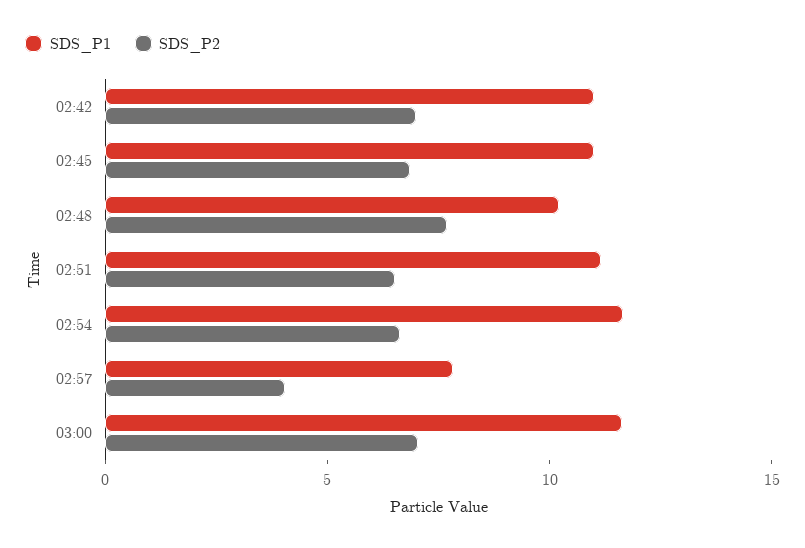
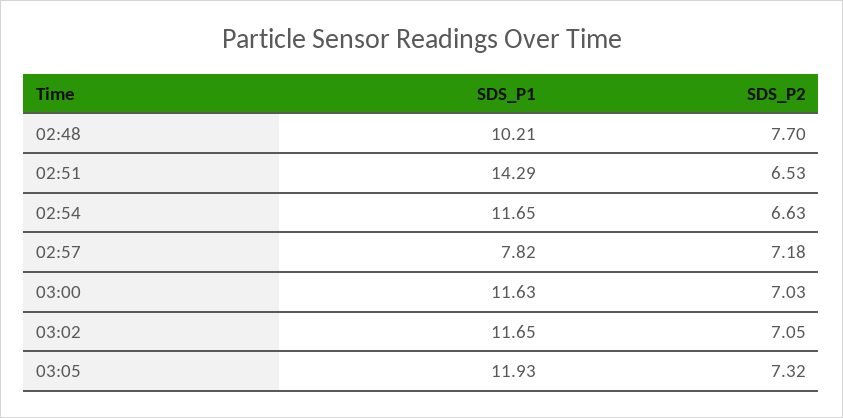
SDS_P1, 02:42: 11 -> none
SDS_P2, 02:42: 7 -> none
SDS_P1, 02:45: 11 -> none
SDS_P2, 02:45: 7 -> none
SDS_P1, 02:51: 11 -> 14.29
SDS_P2, 02:57: 4 -> 7.18
SDS_P1, 03:02: none -> 11.65
SDS_P2, 03:02: none -> 7.05
SDS_P1, 03:05: none -> 11.93
SDS_P2, 03:05: none -> 7.32

